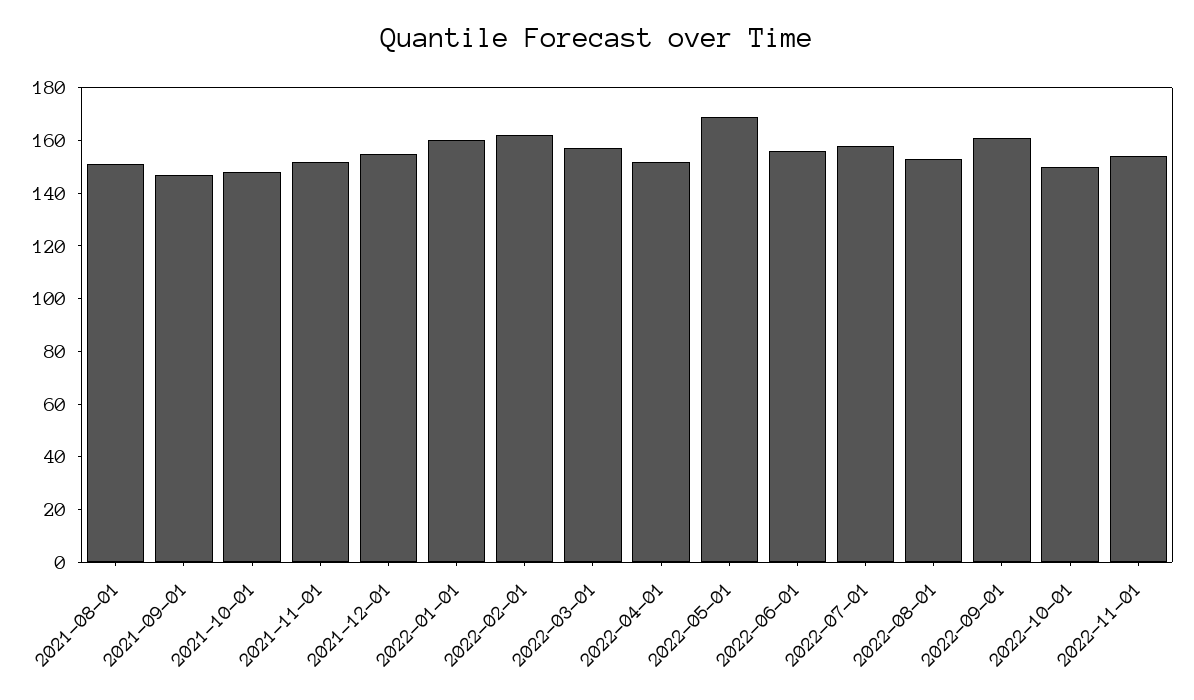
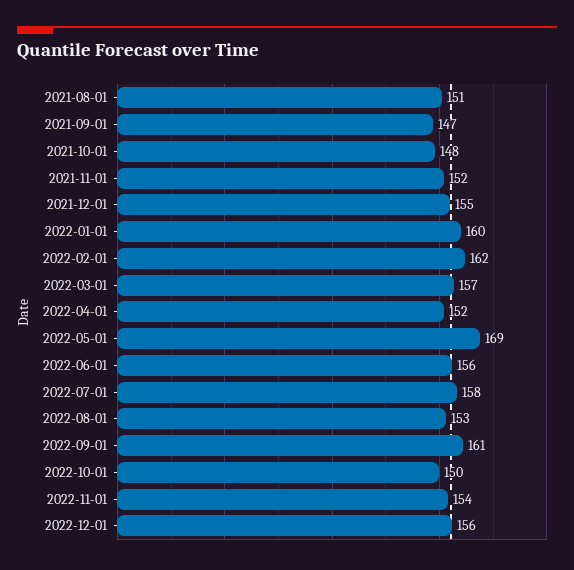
2022-12-01: none -> 156

